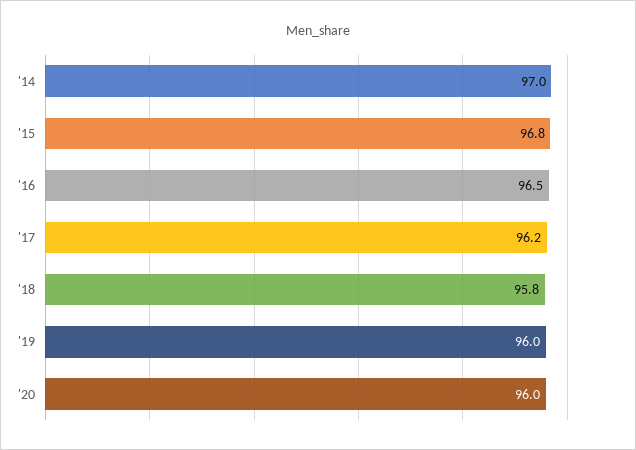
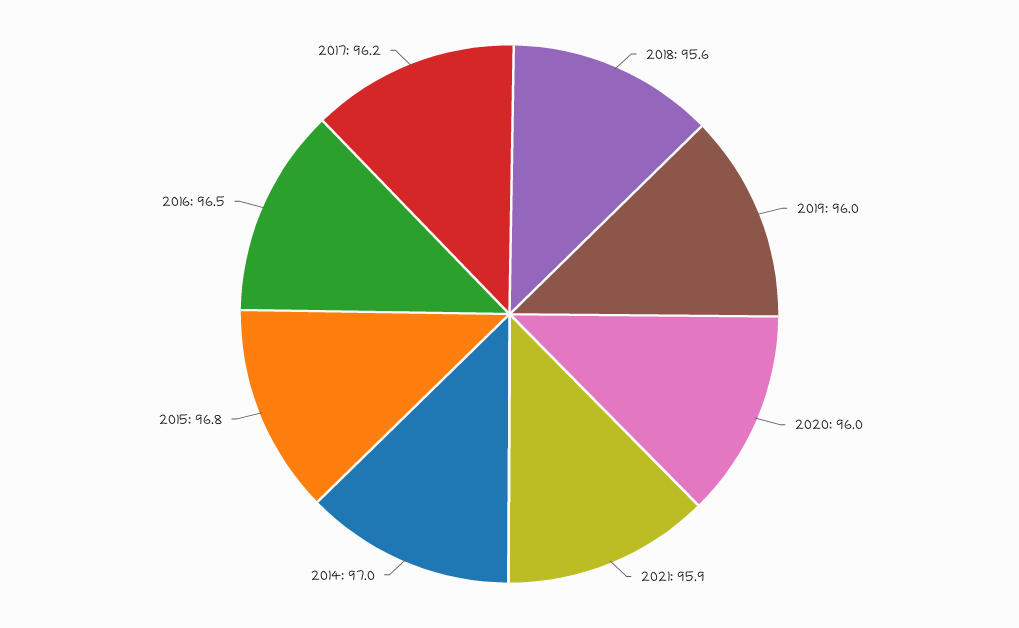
'18: 95.8 -> 95.6
2021: none -> 95.9

